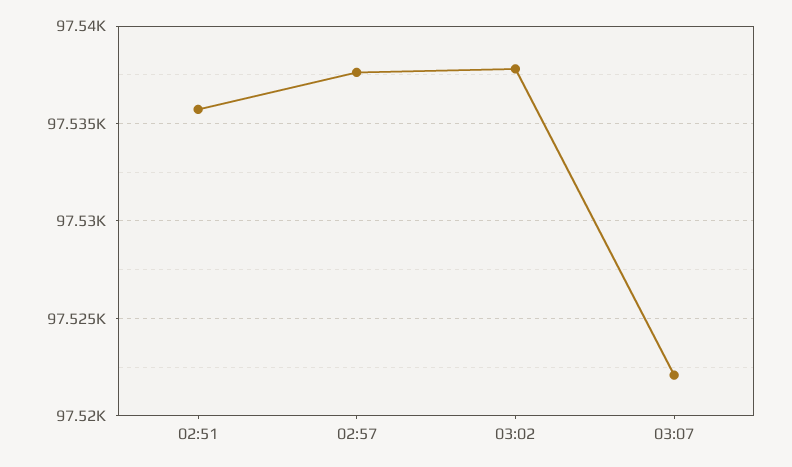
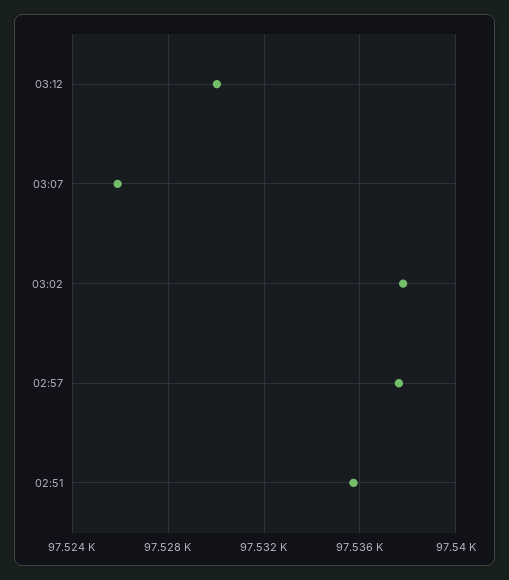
03:07: 97522 -> 97526
03:12: none -> 97530

